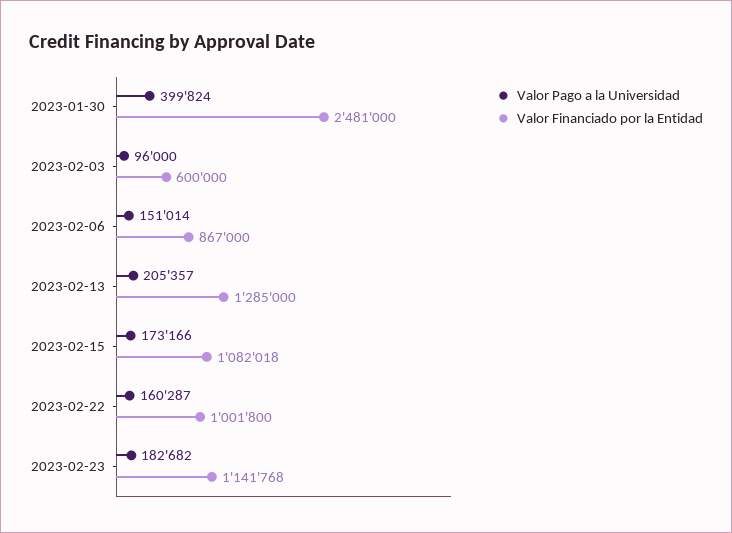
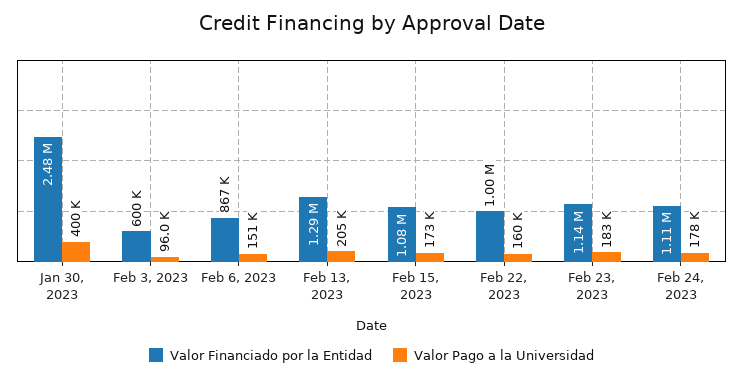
Valor Financiado por la Entidad, Feb 24, 2023: none -> 1110000
Valor Pago a la Universidad, Feb 24, 2023: none -> 178000

